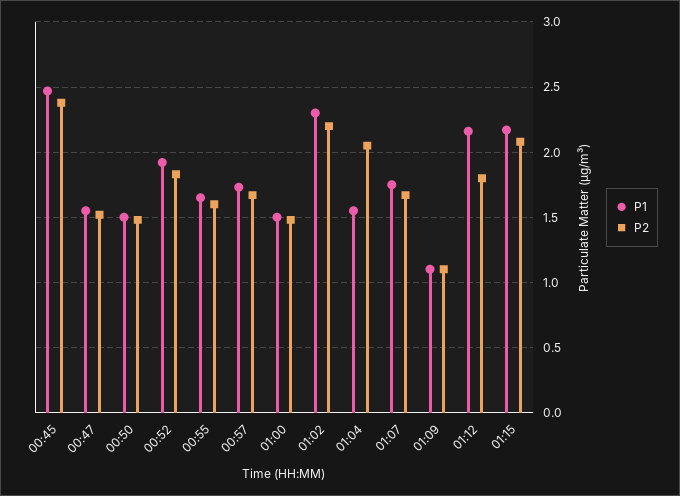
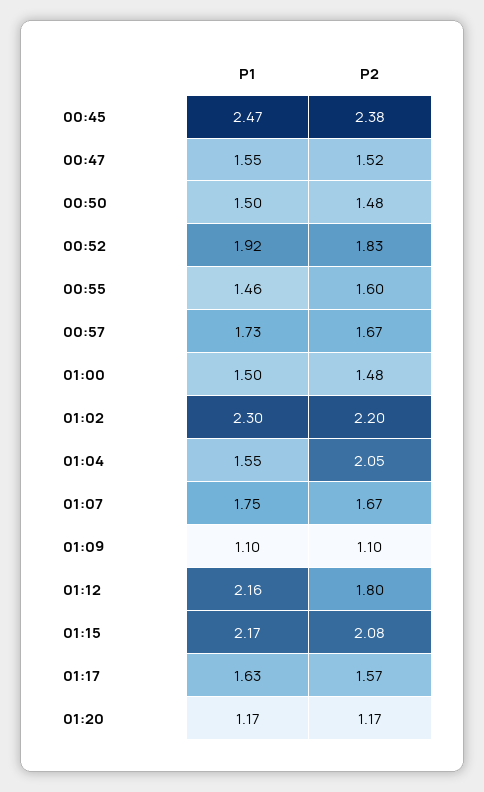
P1, 00:55: 1.65 -> 1.46
P1, 01:17: none -> 1.63
P2, 01:17: none -> 1.57
P1, 01:20: none -> 1.17
P2, 01:20: none -> 1.17

